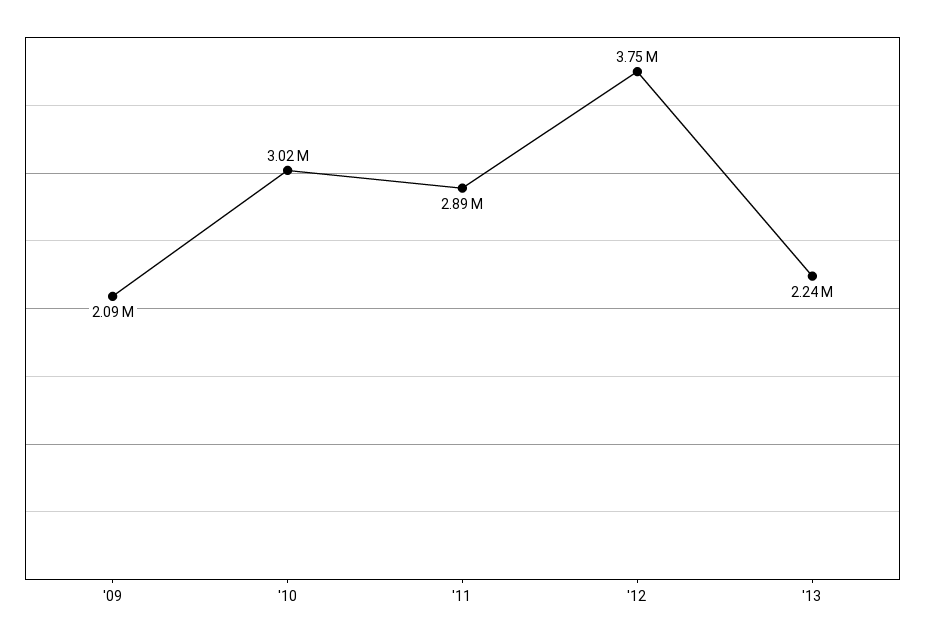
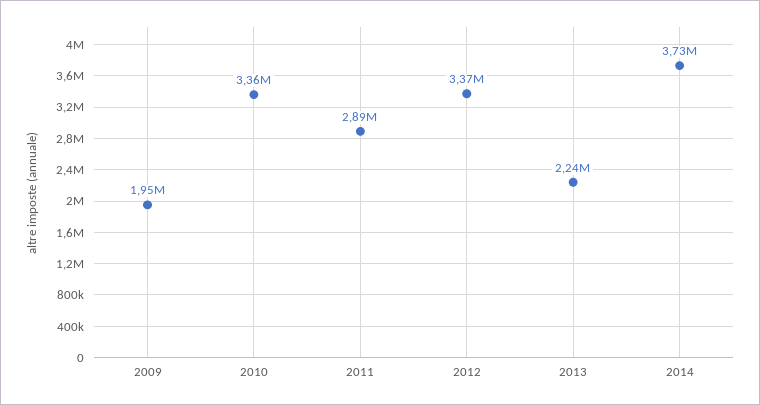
'09: 2090000 -> 1950000
'10: 3020000 -> 3360000
'12: 3750000 -> 3370000
2014: none -> 3730000

